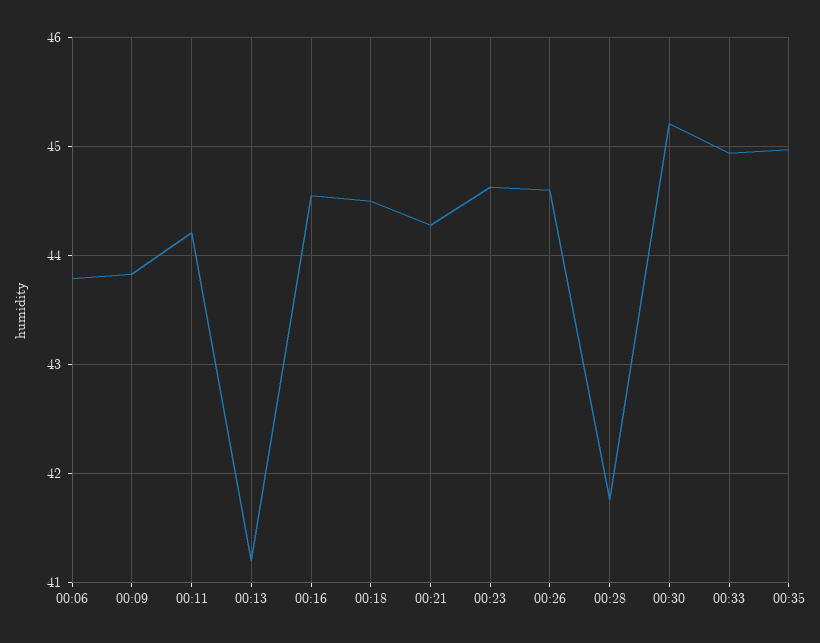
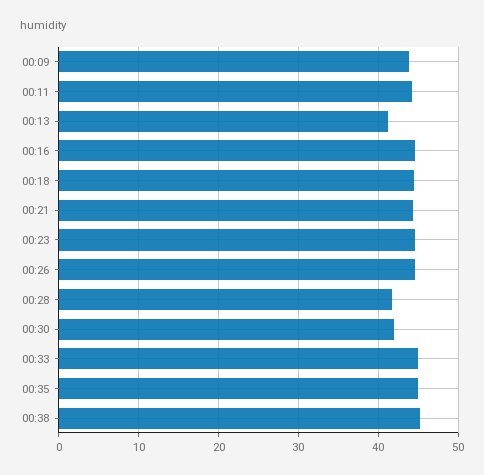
00:06: 43.8 -> none
00:30: 45.2 -> 42
00:38: none -> 45

